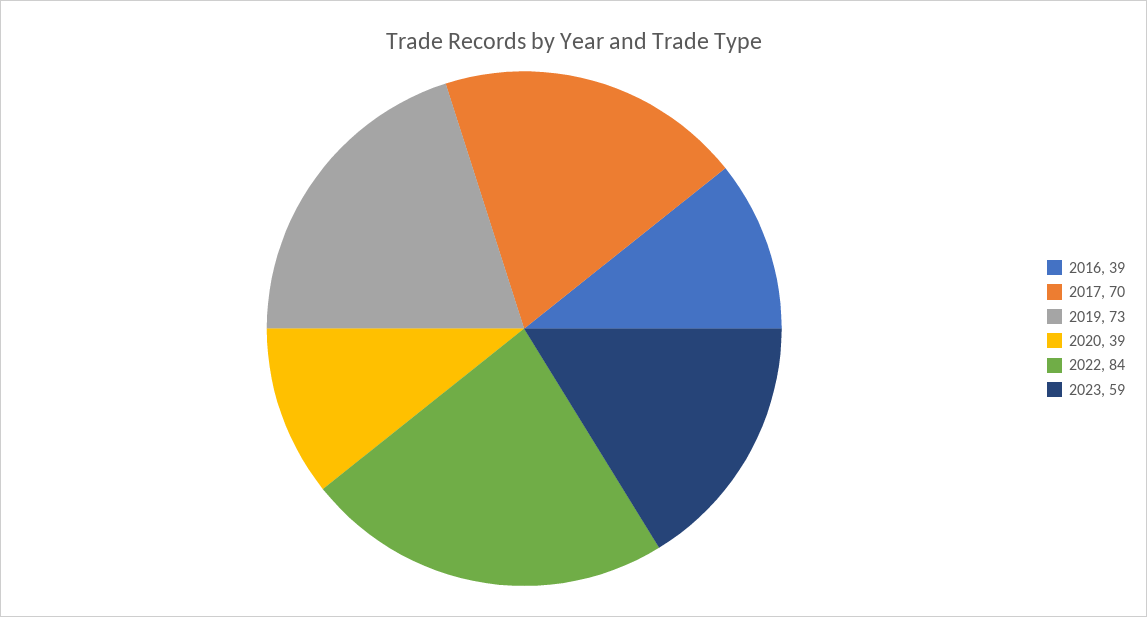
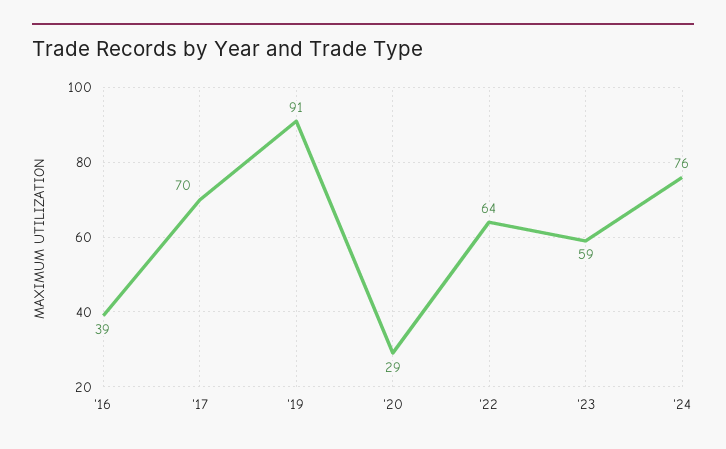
2019: 73 -> 91
2020: 39 -> 29
2022: 84 -> 64
'24: none -> 76

